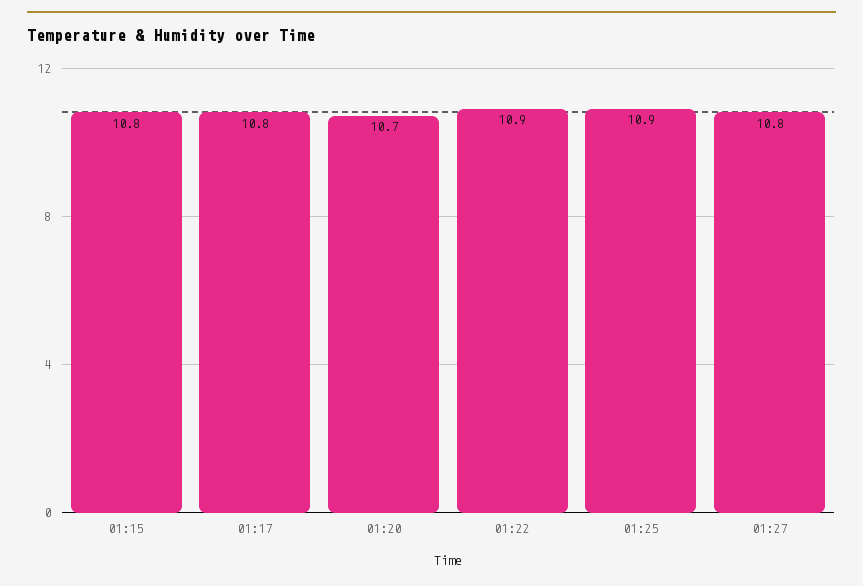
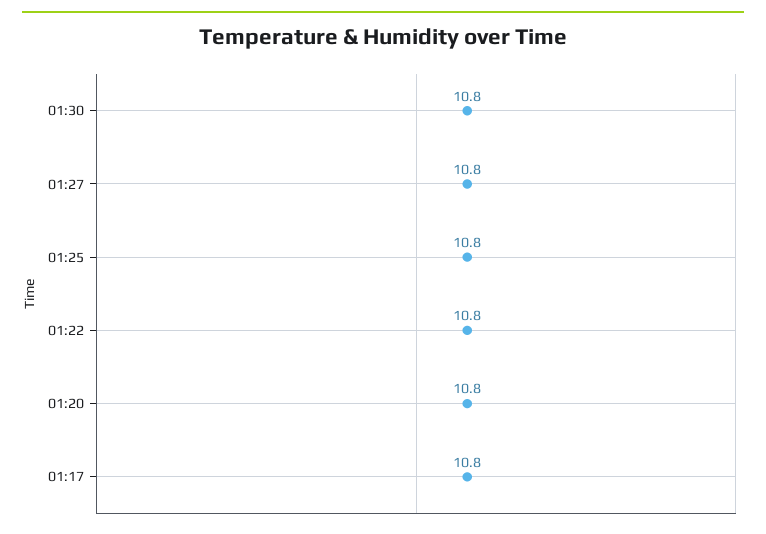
01:15: 10.8 -> none
01:20: 10.7 -> 10.8
01:22: 10.9 -> 10.8
01:25: 10.9 -> 10.8
01:30: none -> 10.8

